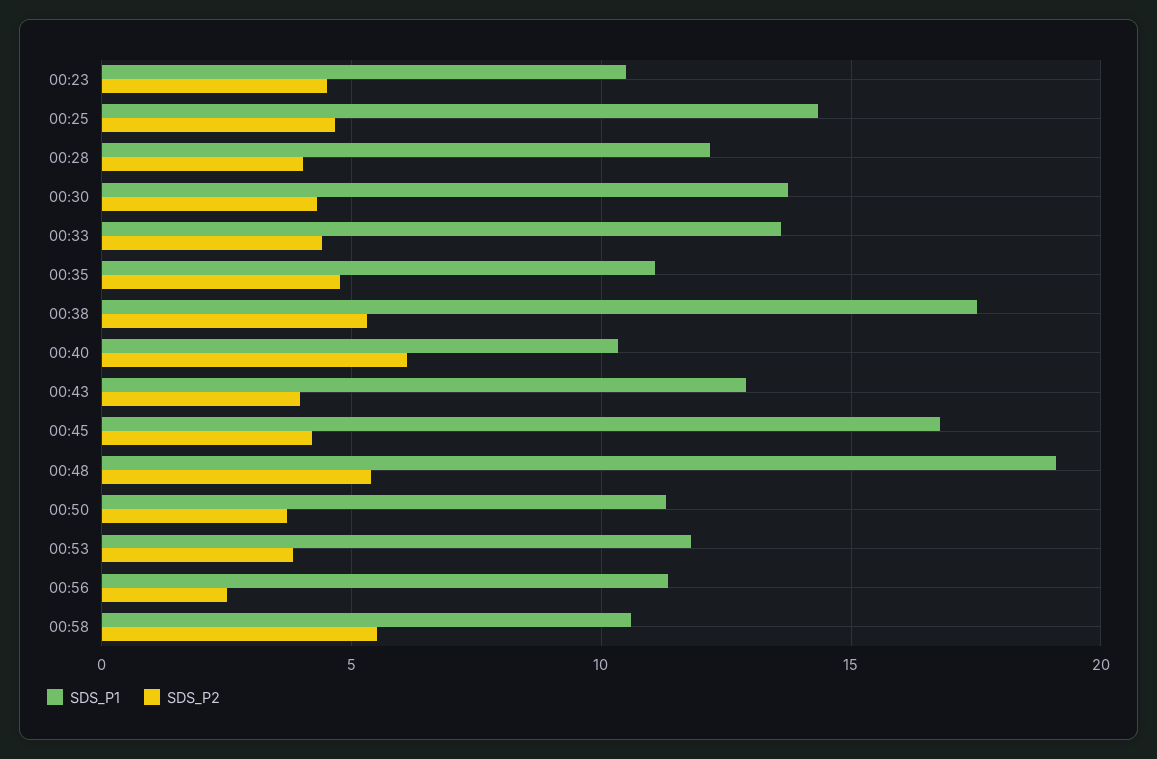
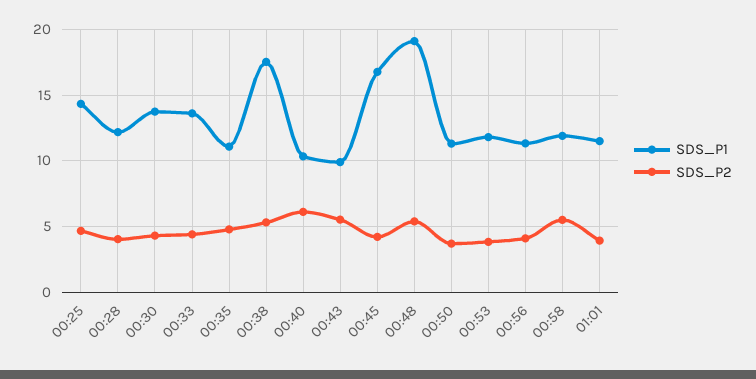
SDS_P1, 00:23: 10.5 -> none
SDS_P2, 00:23: 4.5 -> none
SDS_P1, 00:43: 13 -> 10
SDS_P2, 00:43: 4 -> 5.5
SDS_P2, 00:56: 2.5 -> 4
SDS_P1, 00:58: 10.5 -> 12
SDS_P1, 01:01: none -> 11.5
SDS_P2, 01:01: none -> 4

